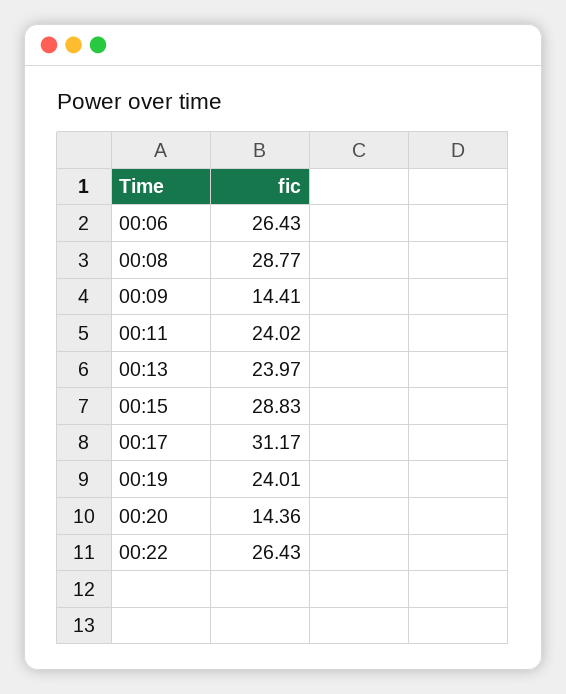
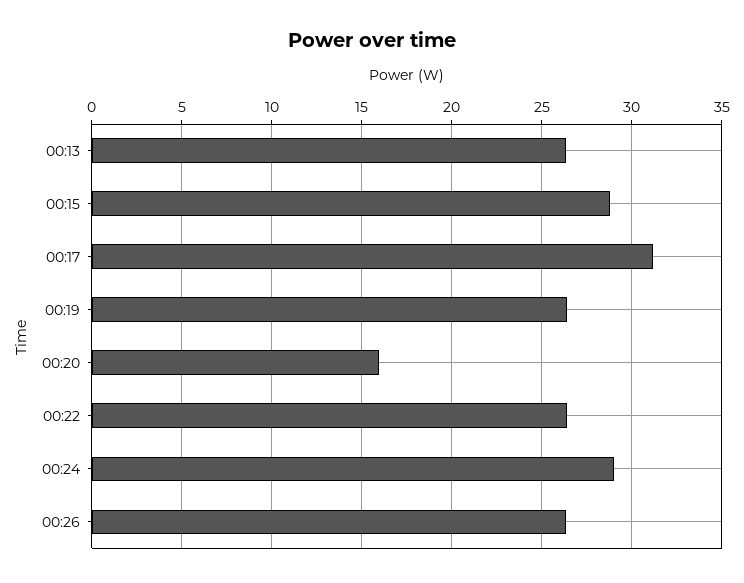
00:06: 26.43 -> none
00:08: 28.77 -> none
00:09: 14.41 -> none
00:11: 24.02 -> none
00:13: 23.97 -> 26.5
00:19: 24.01 -> 26.5
00:20: 14.36 -> 16
00:24: none -> 29
00:26: none -> 26.5

